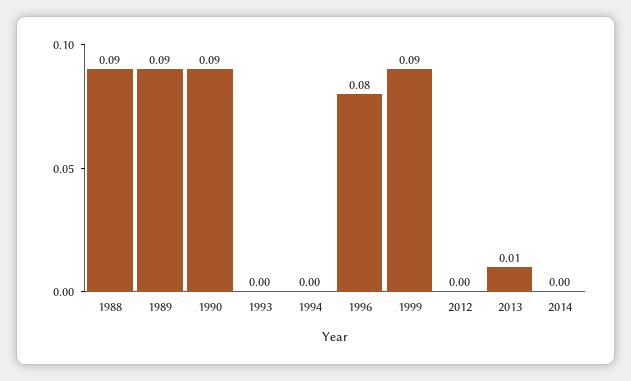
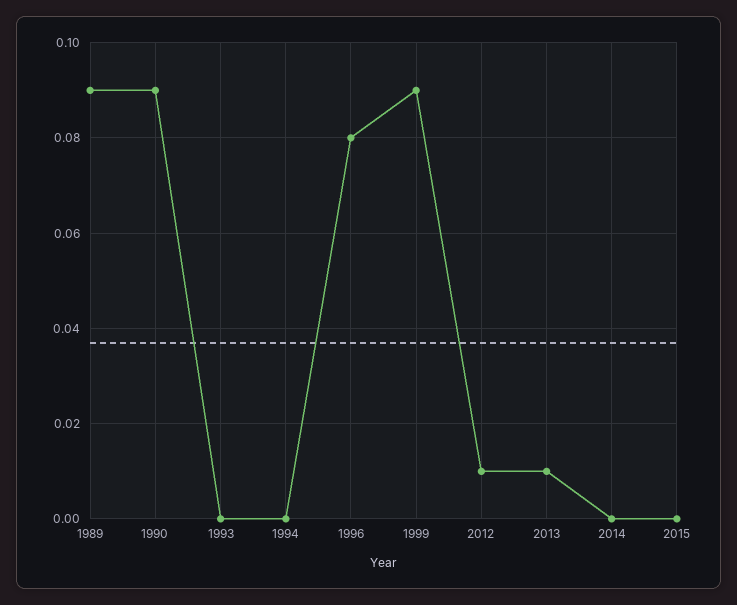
1988: 0.09 -> none
2012: 0 -> 0.01
2015: none -> 0

